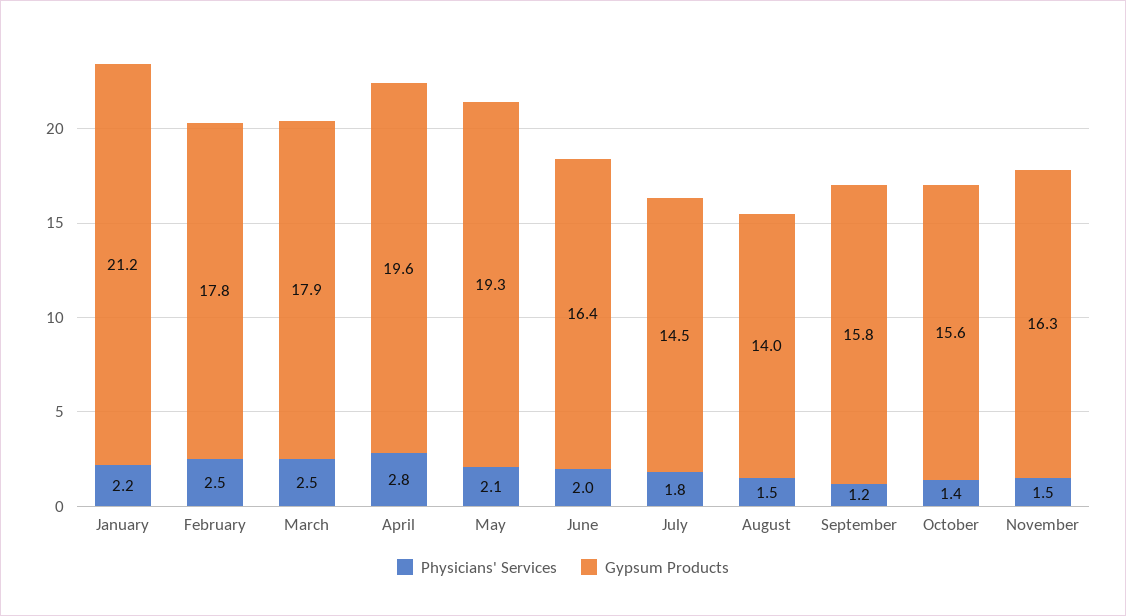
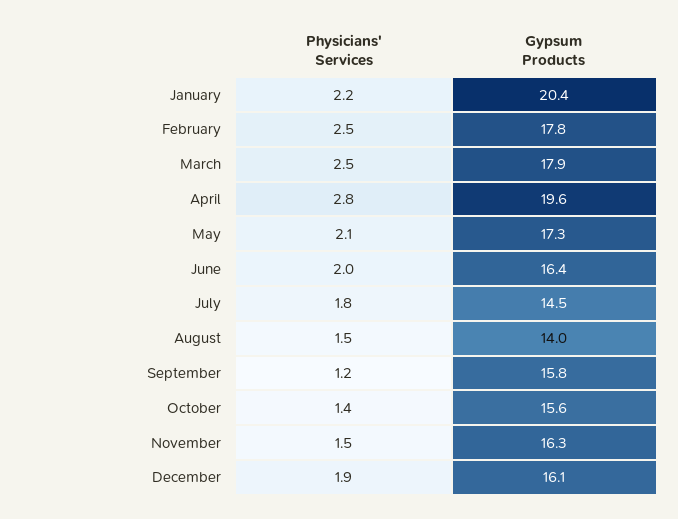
Gypsum Products, January: 21.2 -> 20.4
Gypsum Products, May: 19.3 -> 17.3
Physicians' Services, December: none -> 1.9
Gypsum Products, December: none -> 16.1

